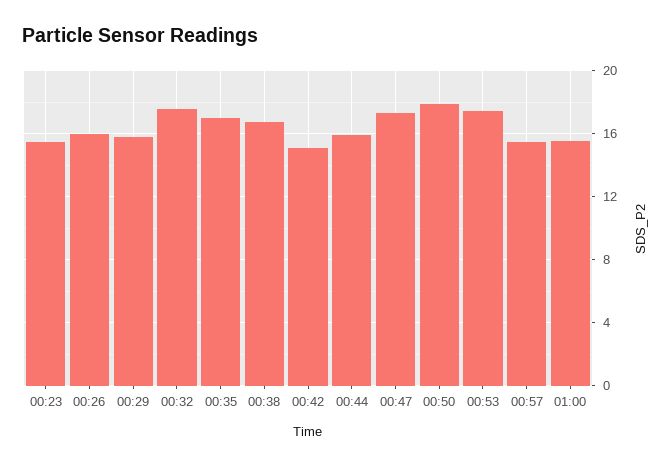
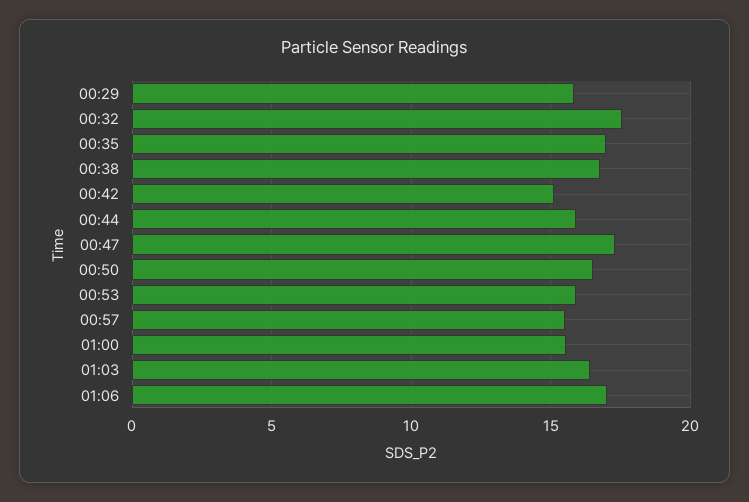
00:23: 15.5 -> none
00:26: 16 -> none
00:50: 18 -> 16.5
00:53: 17.5 -> 16
01:03: none -> 16.5
01:06: none -> 17

